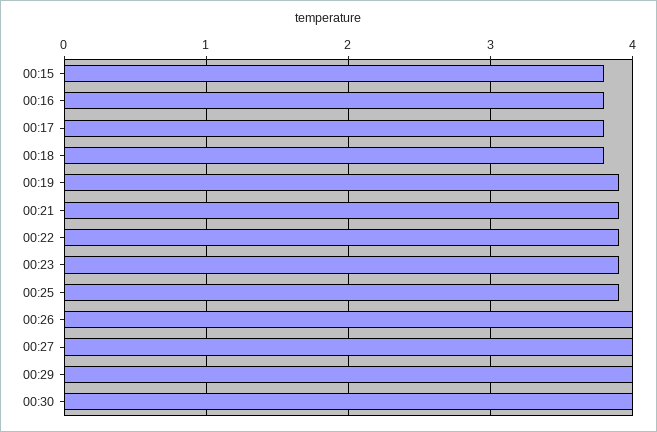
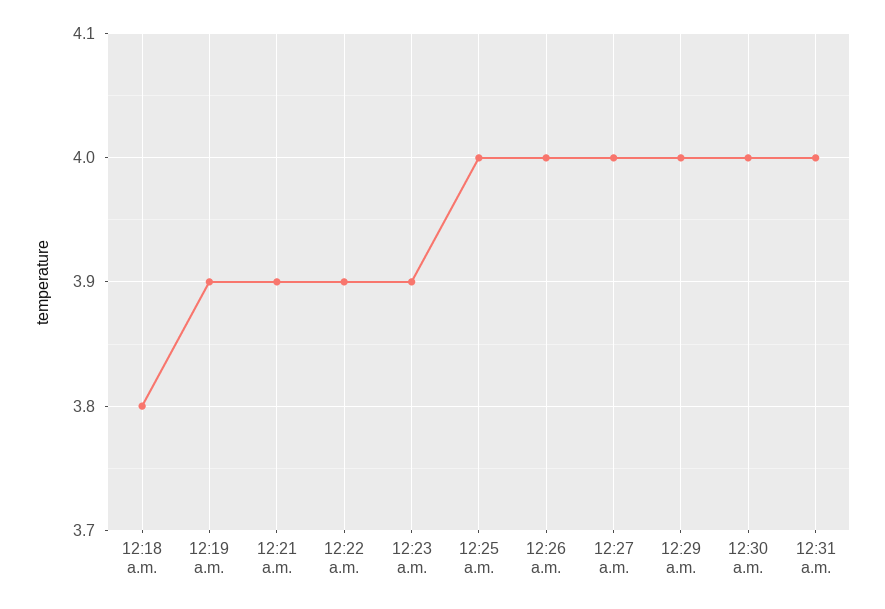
00:15: 3.8 -> none
00:16: 3.8 -> none
00:17: 3.8 -> none
00:25: 3.9 -> 4
12:31 a.m.: none -> 4

